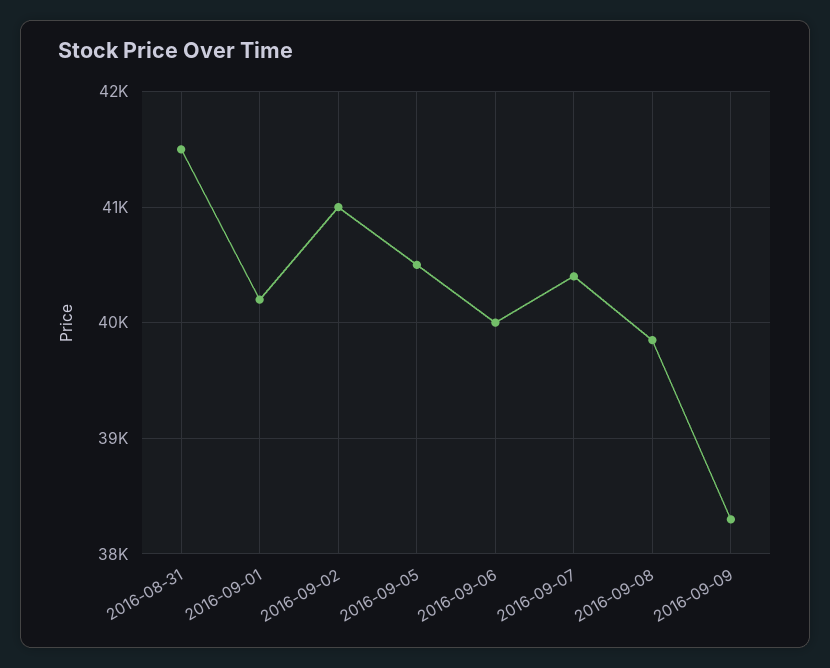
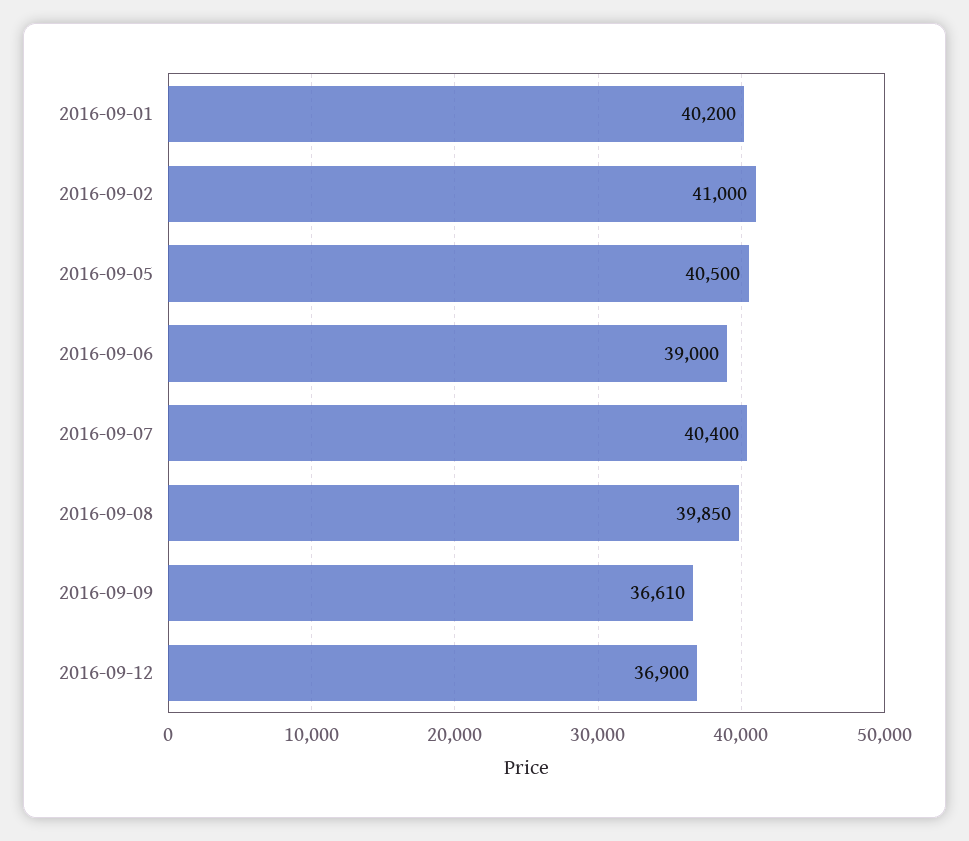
2016-08-31: 41500 -> none
2016-09-06: 40000 -> 39000
2016-09-09: 38300 -> 36610
2016-09-12: none -> 36900

